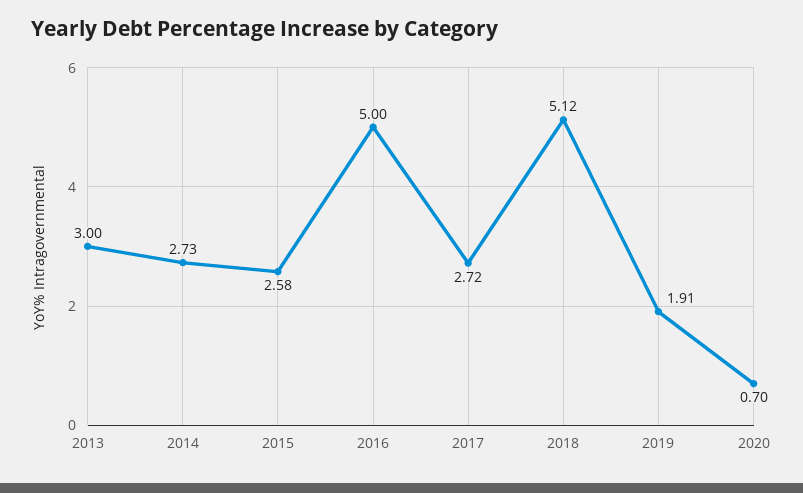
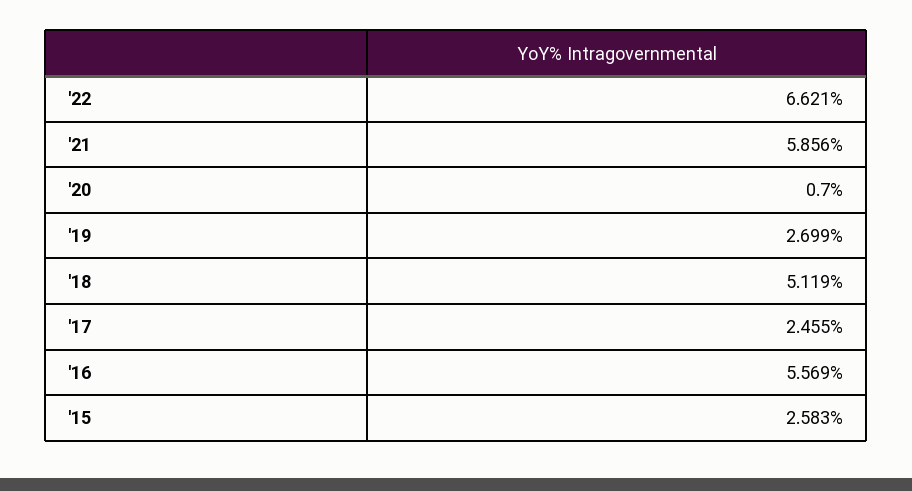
2013: 3 -> none
2014: 2.73 -> none
2016: 5 -> 5.569
2017: 2.72 -> 2.455
2019: 1.91 -> 2.699
'22: none -> 6.621
'21: none -> 5.856

